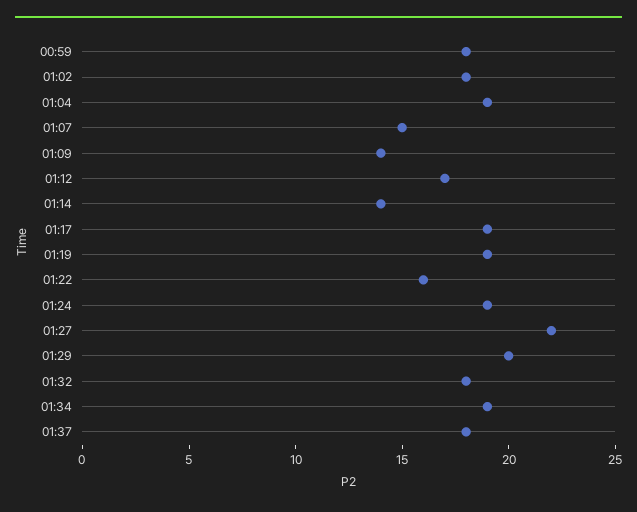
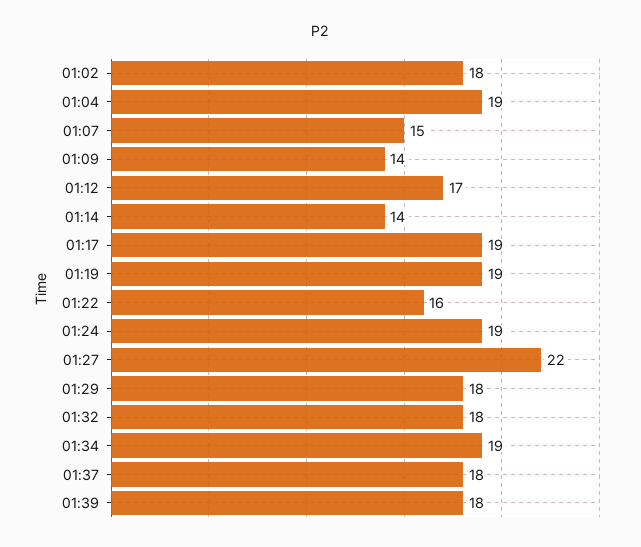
00:59: 18 -> none
01:29: 20 -> 18
01:39: none -> 18

